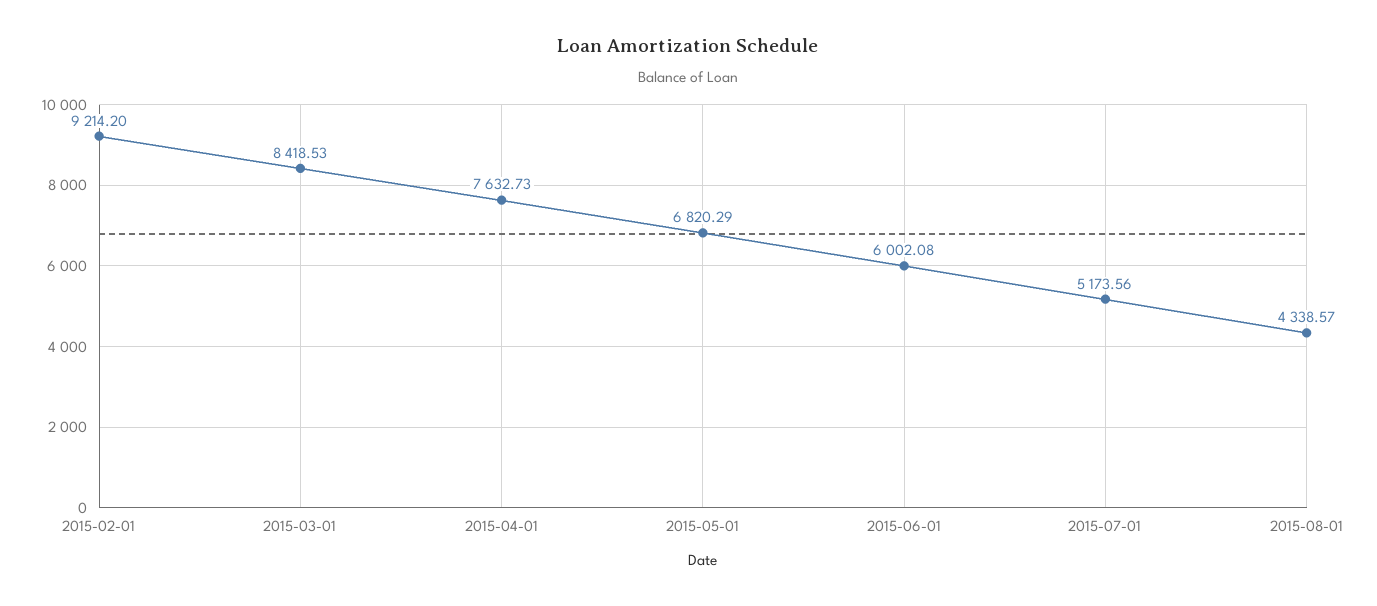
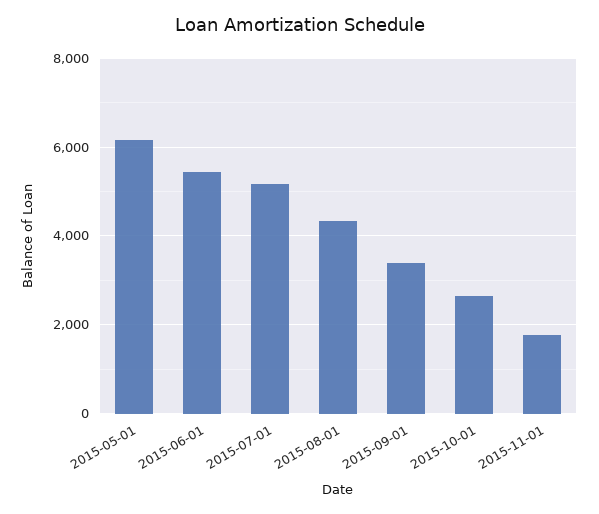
2015-02-01: 9214.2 -> none
2015-03-01: 8418.53 -> none
2015-04-01: 7632.73 -> none
2015-05-01: 6820.29 -> 6200
2015-06-01: 6002.08 -> 5400
2015-09-01: none -> 3400
2015-10-01: none -> 2600
2015-11-01: none -> 1800

